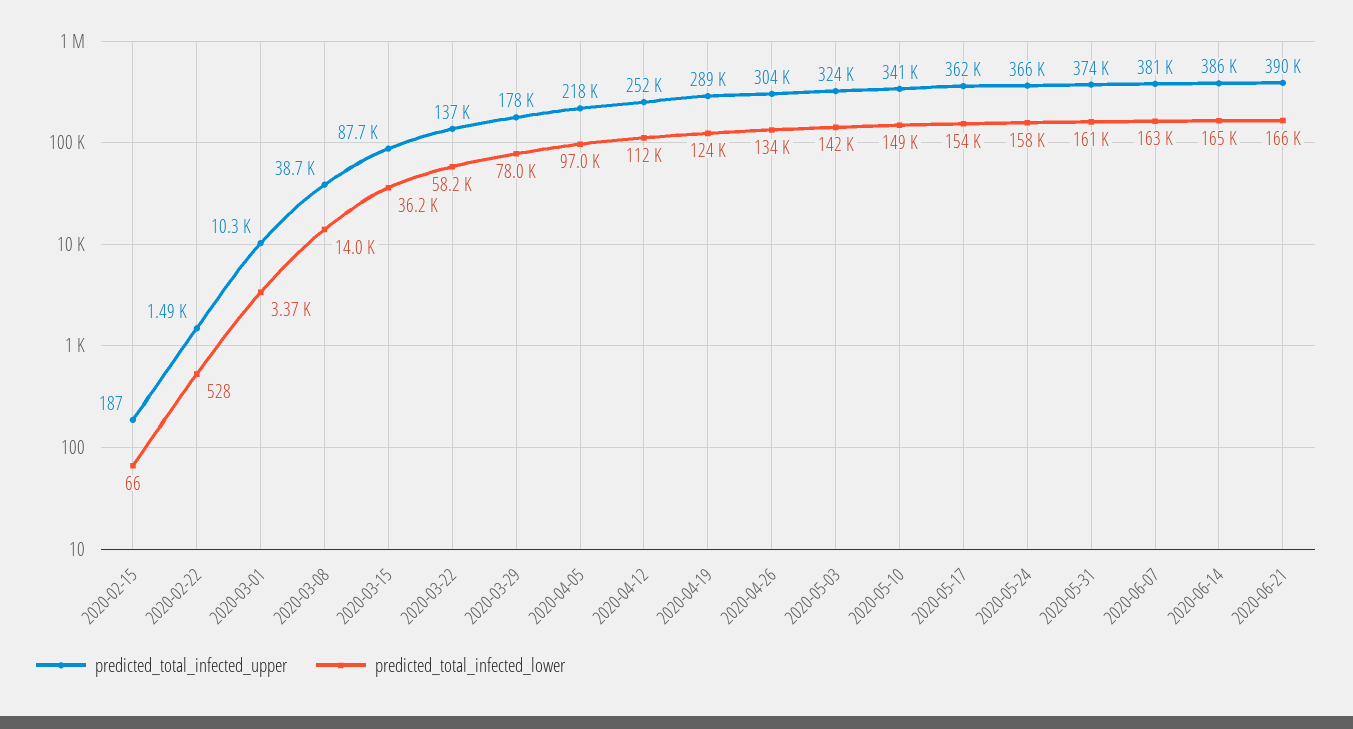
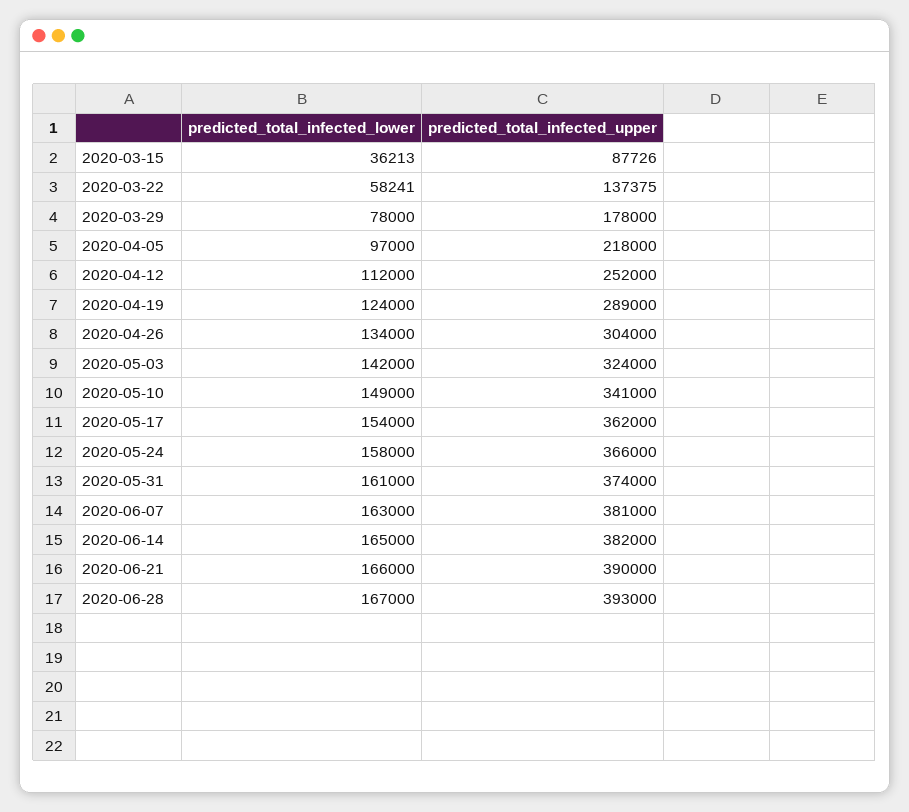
predicted_total_infected_upper, 2020-02-15: 187 -> none
predicted_total_infected_lower, 2020-02-15: 66 -> none
predicted_total_infected_upper, 2020-02-22: 1490 -> none
predicted_total_infected_lower, 2020-02-22: 528 -> none
predicted_total_infected_upper, 2020-03-01: 10300 -> none
predicted_total_infected_lower, 2020-03-01: 3370 -> none
predicted_total_infected_upper, 2020-03-08: 38700 -> none
predicted_total_infected_lower, 2020-03-08: 14000 -> none
predicted_total_infected_upper, 2020-06-14: 386000 -> 382000
predicted_total_infected_lower, 2020-06-28: none -> 167000
predicted_total_infected_upper, 2020-06-28: none -> 393000

